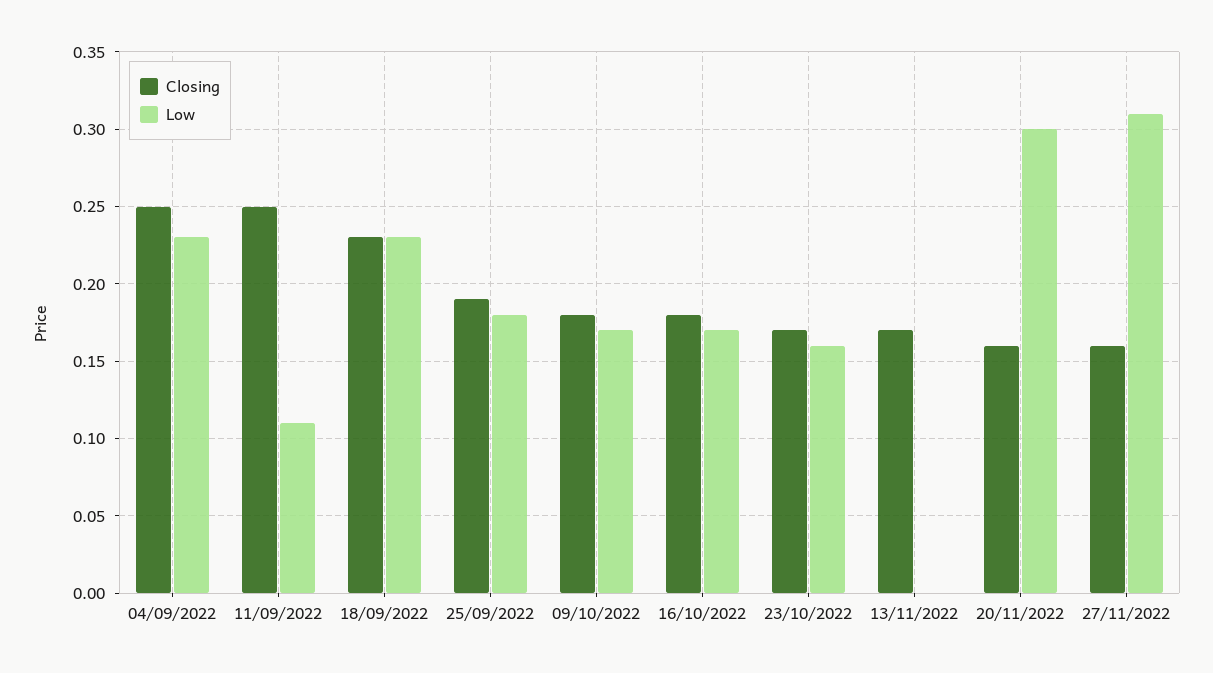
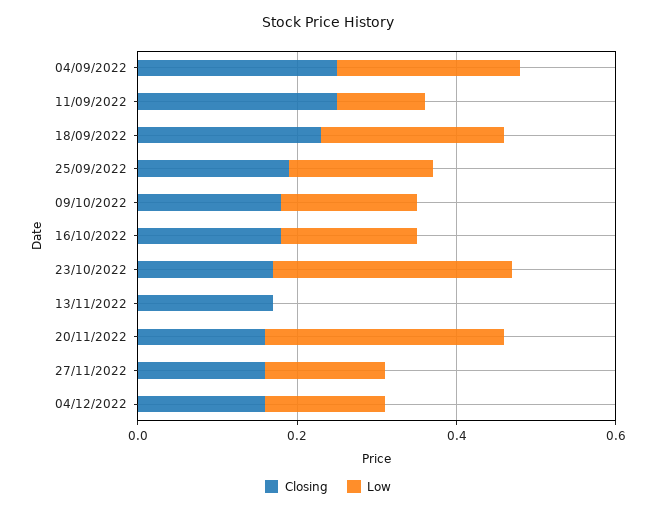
Low, 23/10/2022: 0.16 -> 0.3
Low, 27/11/2022: 0.31 -> 0.15
Closing, 04/12/2022: none -> 0.15
Low, 04/12/2022: none -> 0.15

